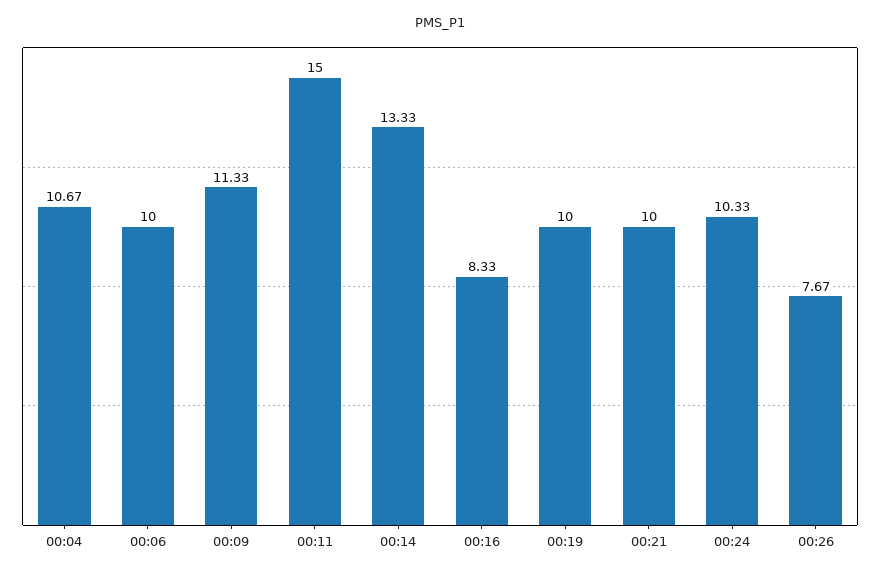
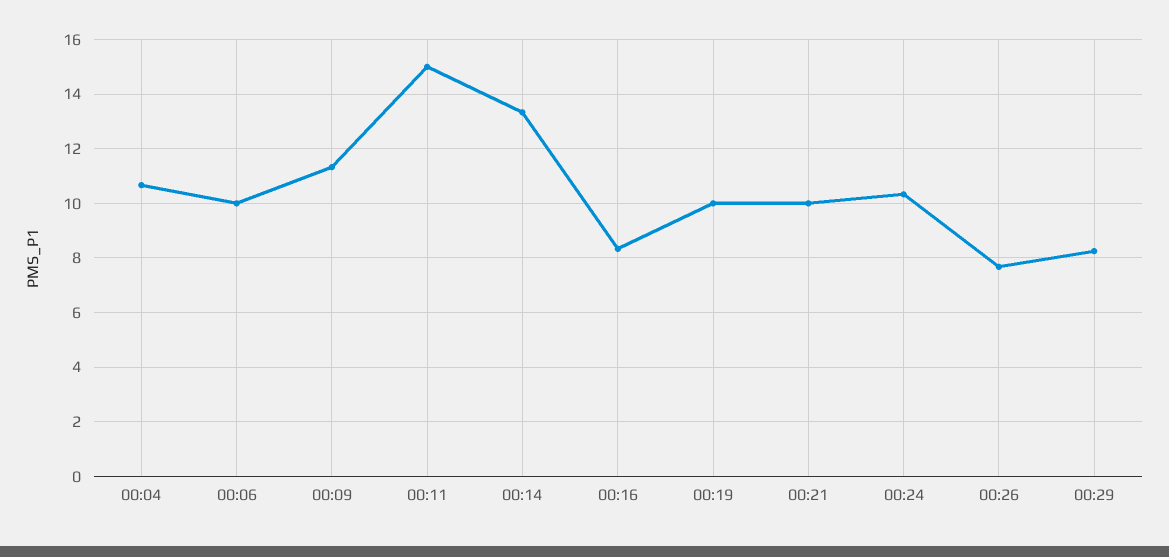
00:29: none -> 8.25

